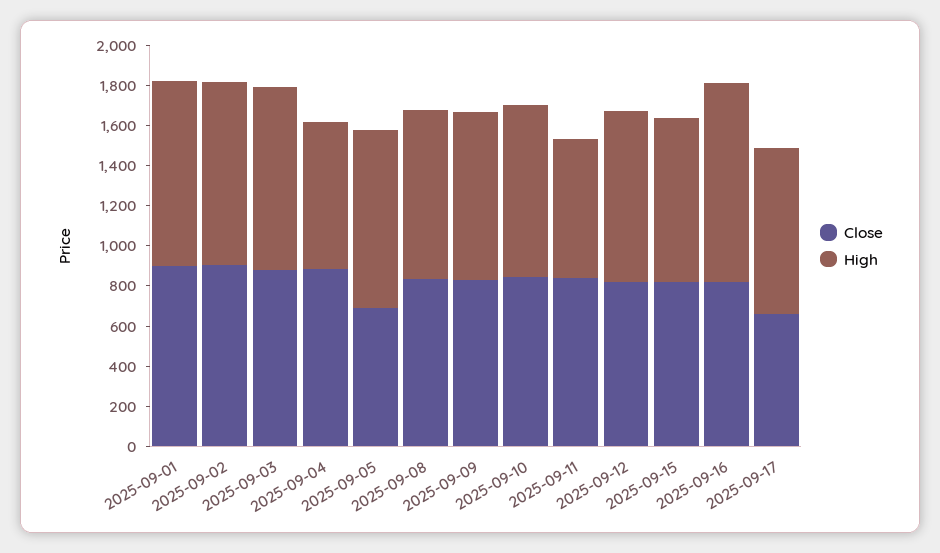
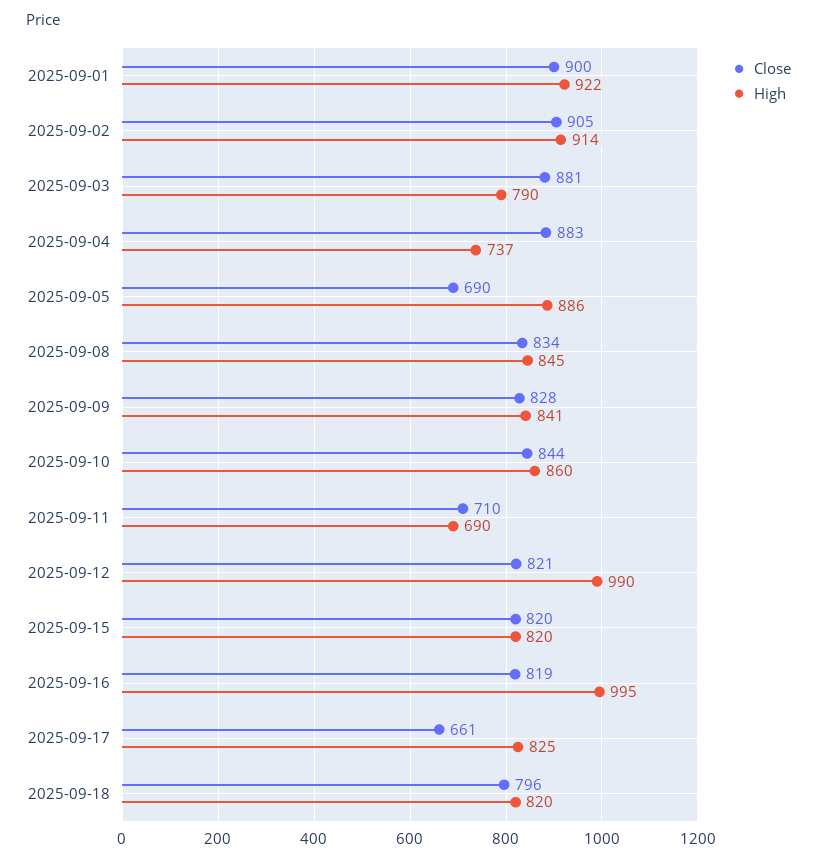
High, 2025-09-03: 900 -> 790
Close, 2025-09-11: 850 -> 710
High, 2025-09-12: 850 -> 990
Close, 2025-09-18: none -> 796
High, 2025-09-18: none -> 820

